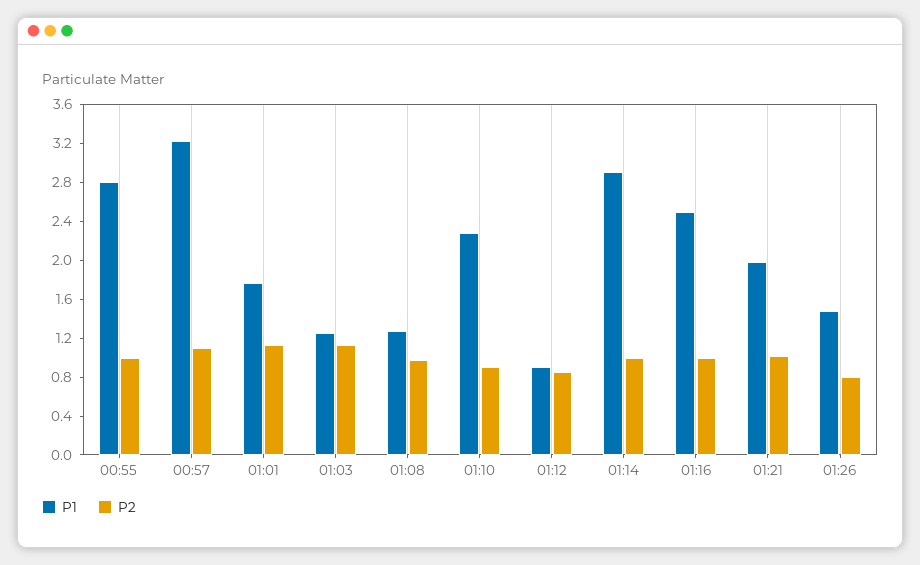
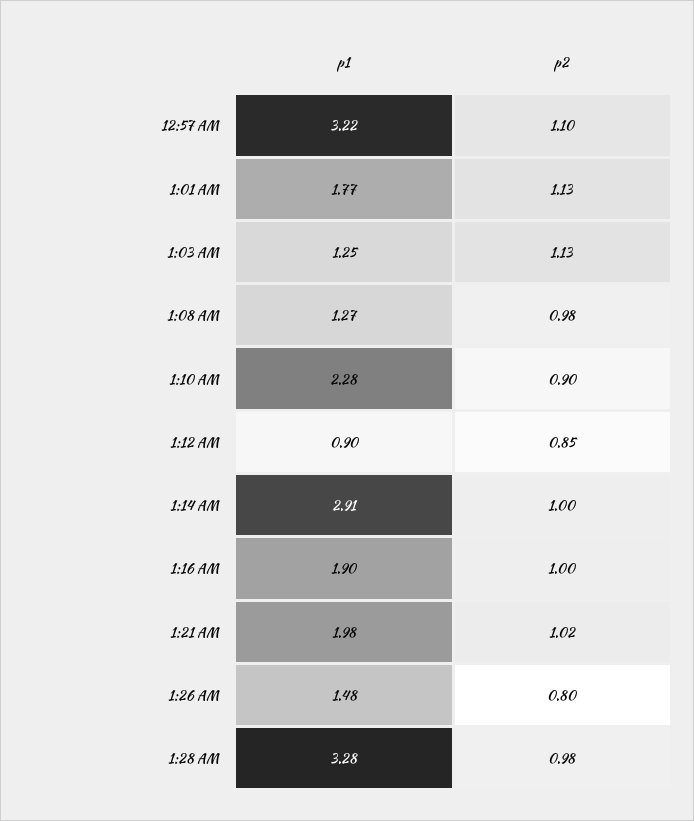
P1, 00:55: 2.8 -> none
P2, 00:55: 1 -> none
P1, 01:16: 2.5 -> 1.9
P1, 1:28 AM: none -> 3.28
P2, 1:28 AM: none -> 0.98

